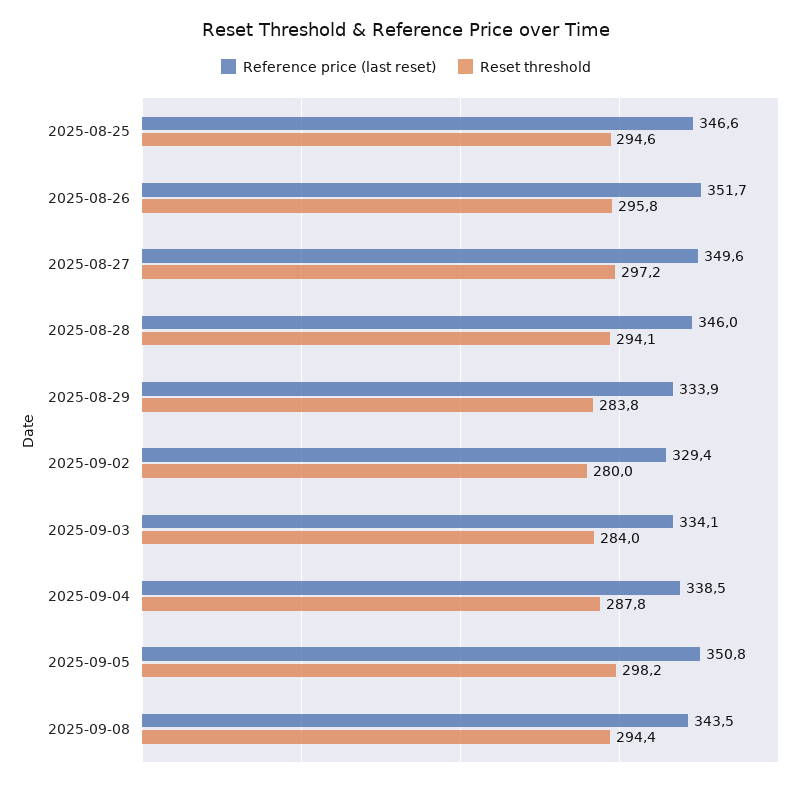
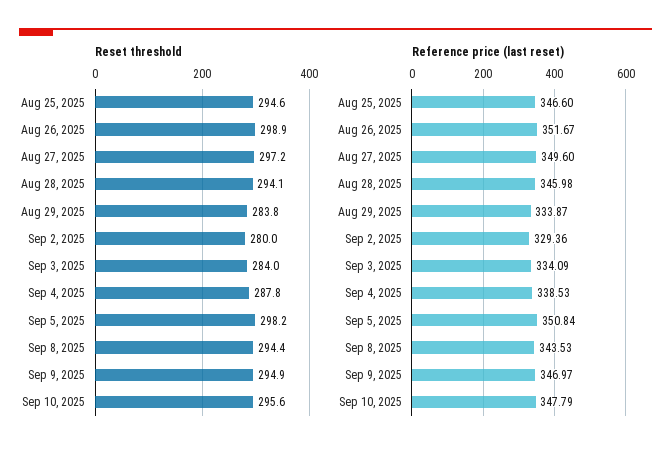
Reset threshold, 2025-08-26: 295.8 -> 298.9
Reset threshold, Sep 9, 2025: none -> 294.9
Reset threshold, Sep 10, 2025: none -> 295.6
Reference price (last reset), Sep 9, 2025: none -> 346.97
Reference price (last reset), Sep 10, 2025: none -> 347.79

